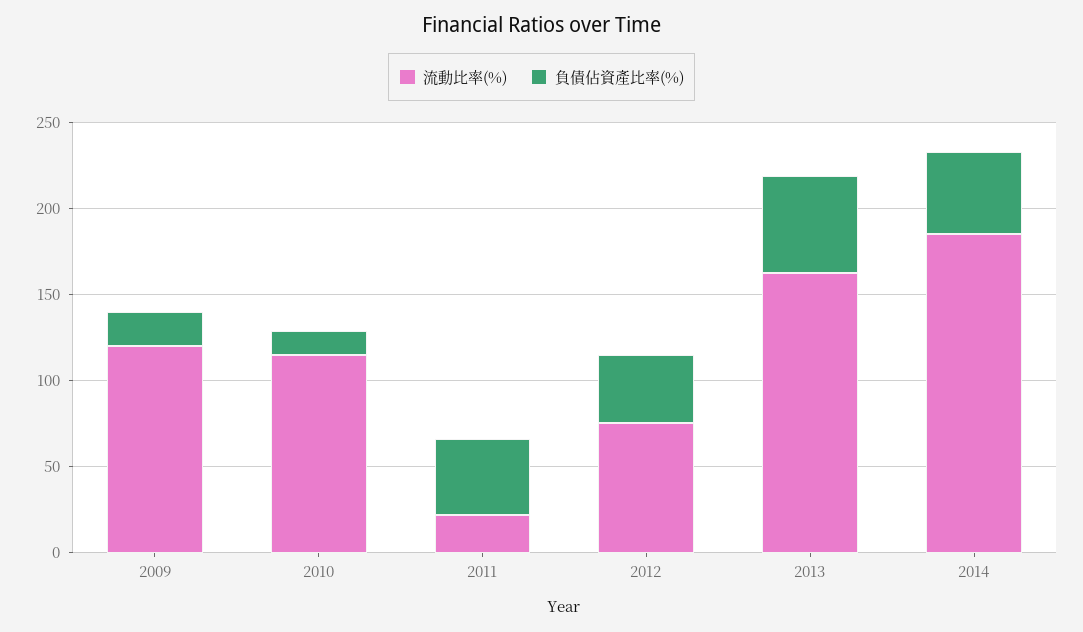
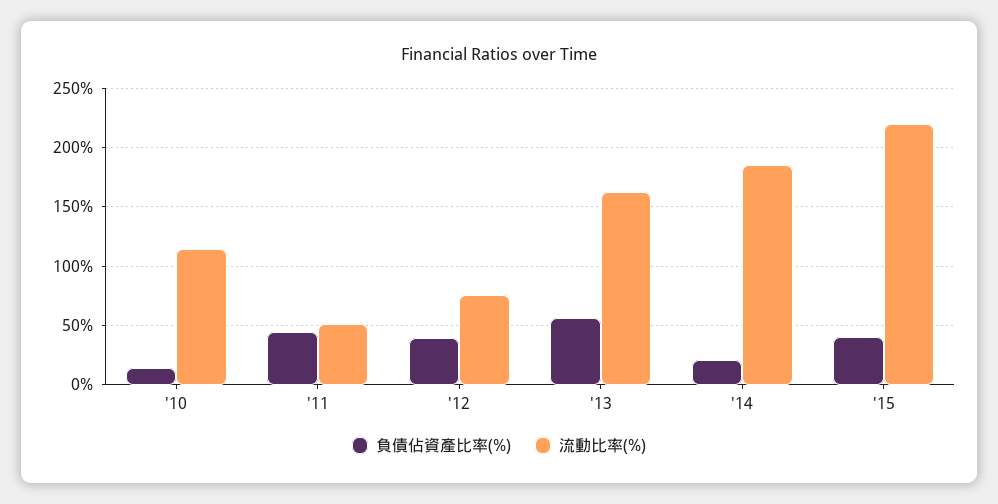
流動比率(%), 2009: 120 -> none
負債佔資產比率(%), 2009: 20 -> none
流動比率(%), 2011: 20 -> 50
負債佔資產比率(%), 2014: 50 -> 20
負債佔資產比率(%), '15: none -> 40
流動比率(%), '15: none -> 220

